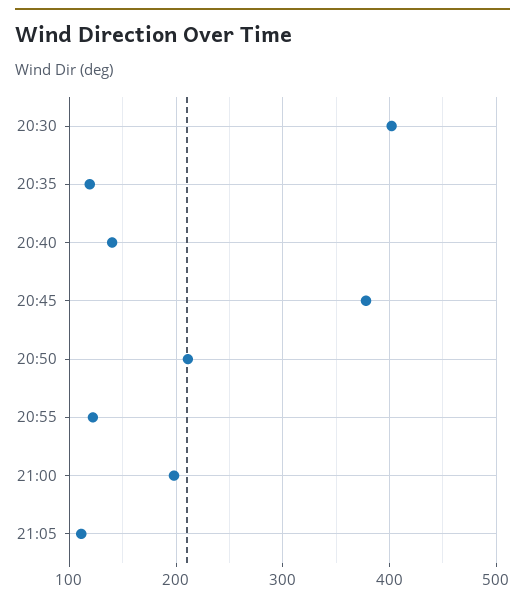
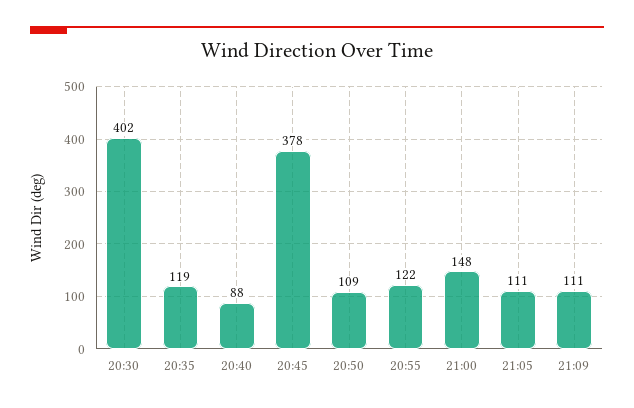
20:40: 140 -> 88
20:50: 210 -> 109
21:00: 200 -> 148
21:09: none -> 111

